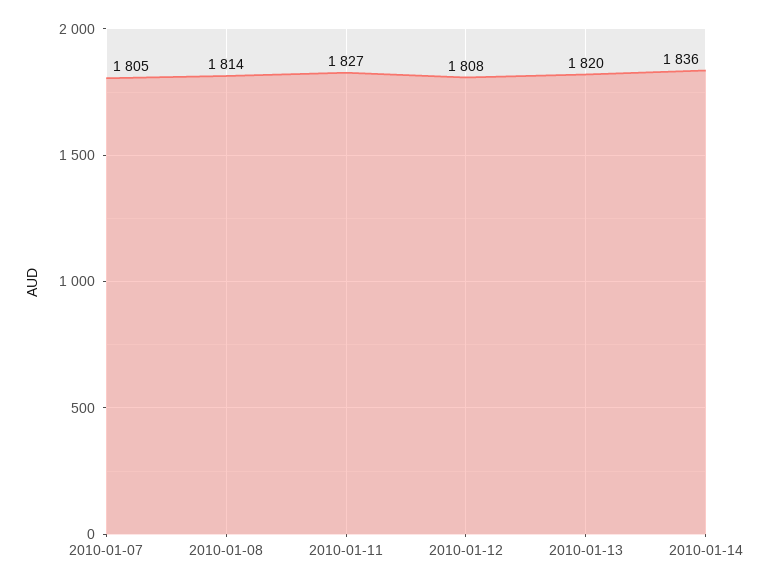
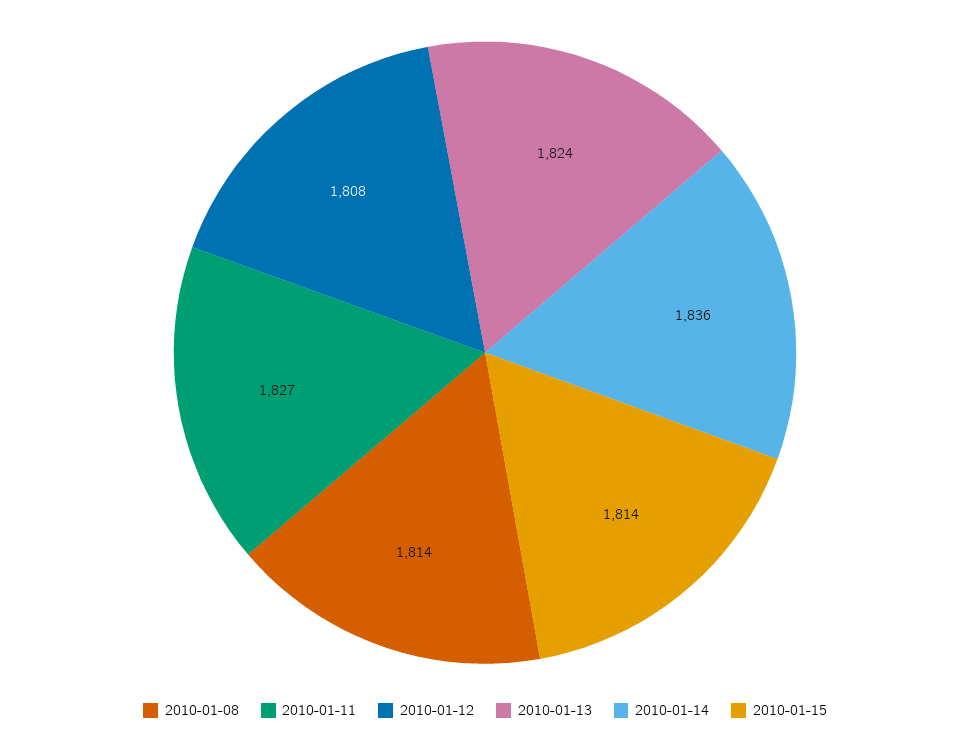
2010-01-07: 1805 -> none
2010-01-13: 1820 -> 1824
2010-01-15: none -> 1814

